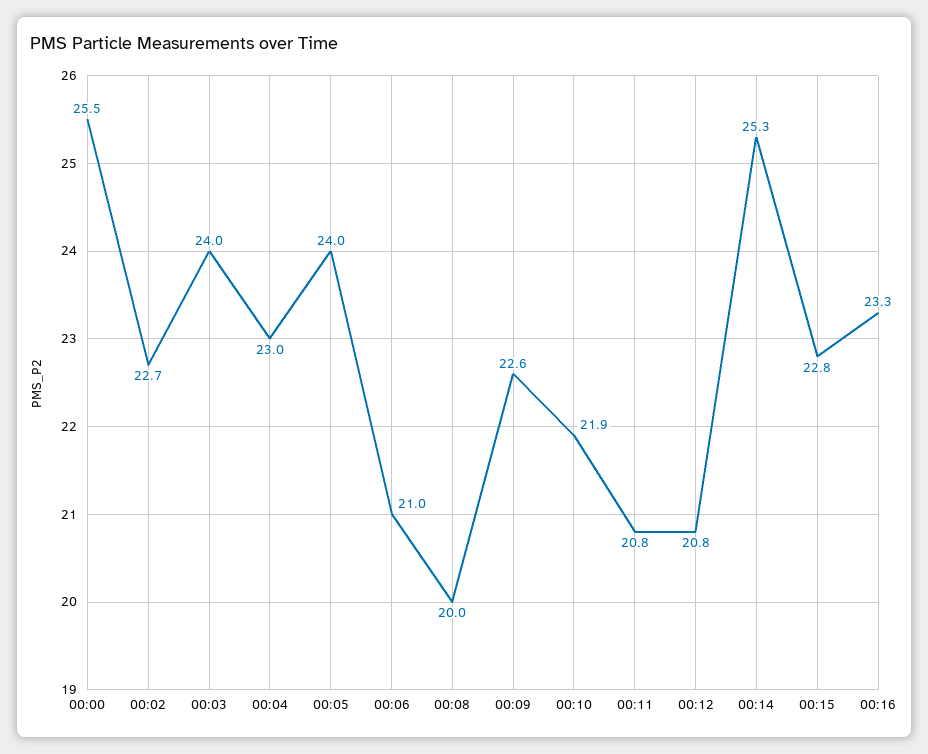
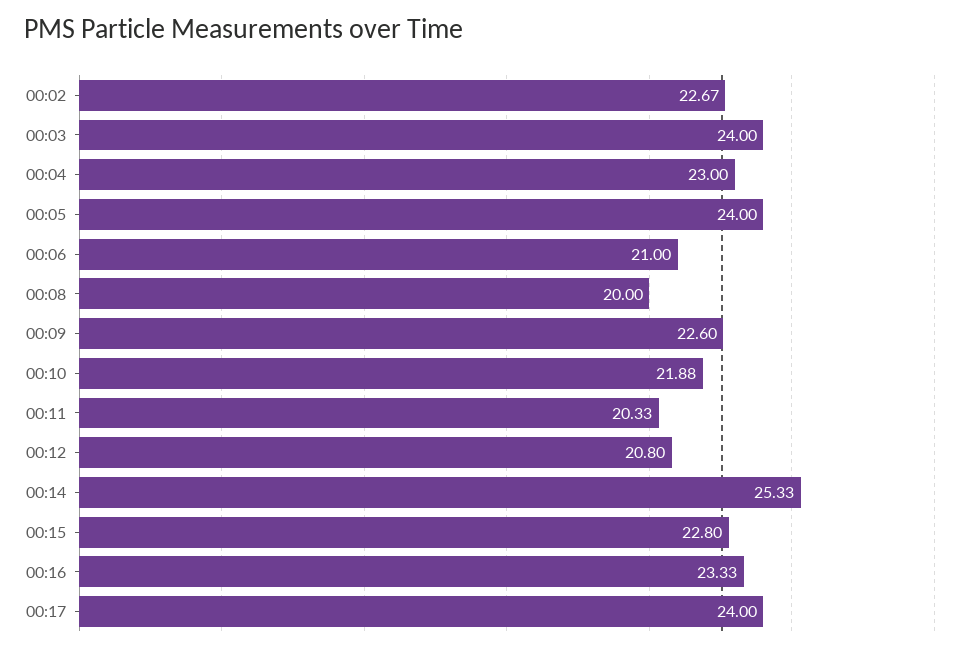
00:00: 25.5 -> none
00:11: 20.8 -> 20.33
00:17: none -> 24

